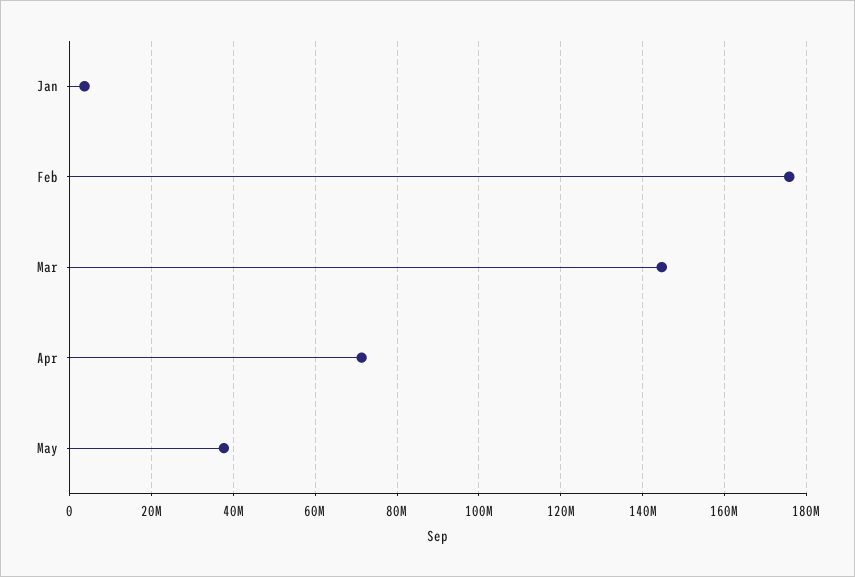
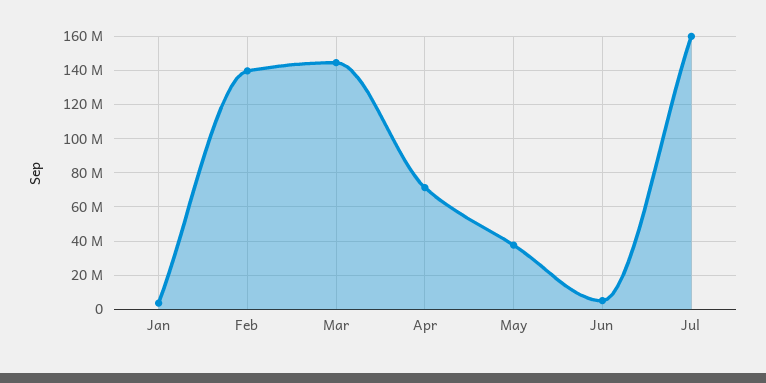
Feb: 176000000 -> 140000000
Jun: none -> 5000000
Jul: none -> 160000000

